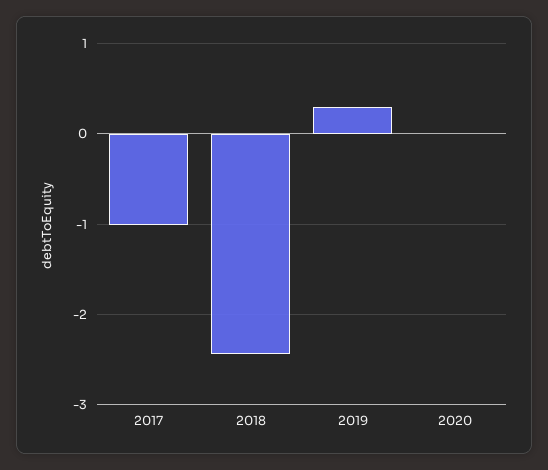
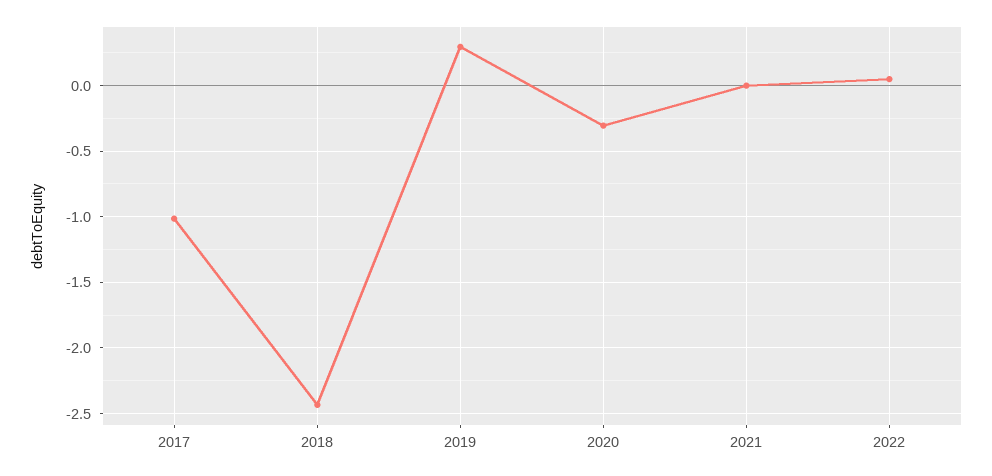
2020: 0 -> -0.3
2021: none -> 0
2022: none -> 0.05

